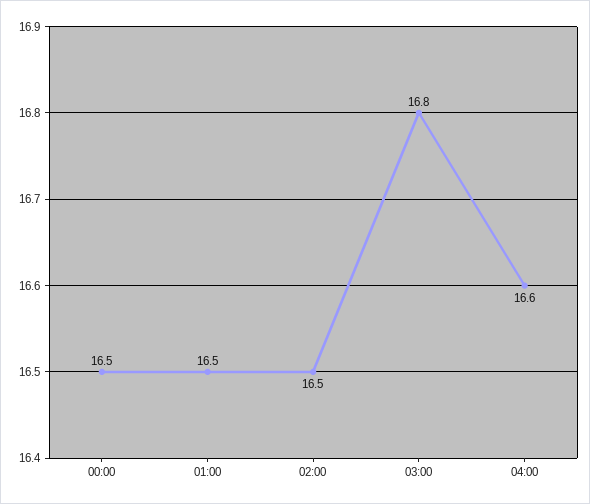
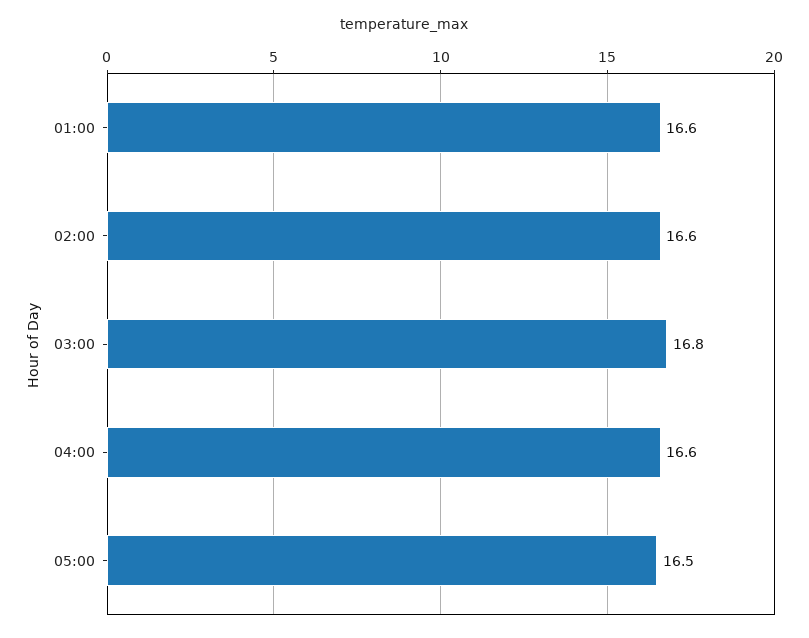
00:00: 16.5 -> none
01:00: 16.5 -> 16.6
02:00: 16.5 -> 16.6
05:00: none -> 16.5

